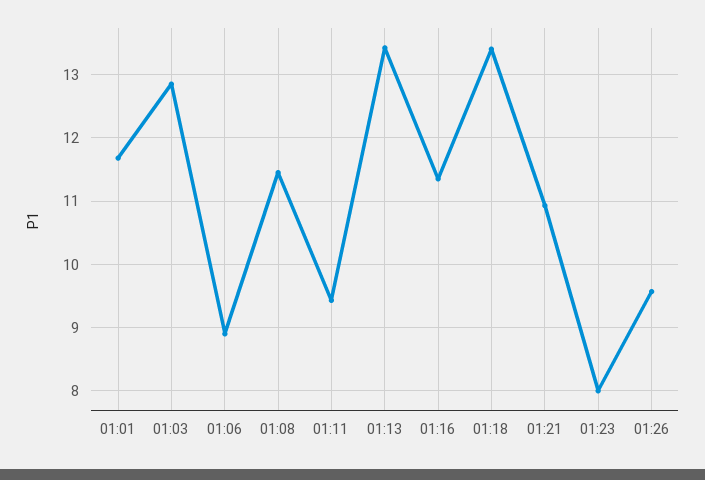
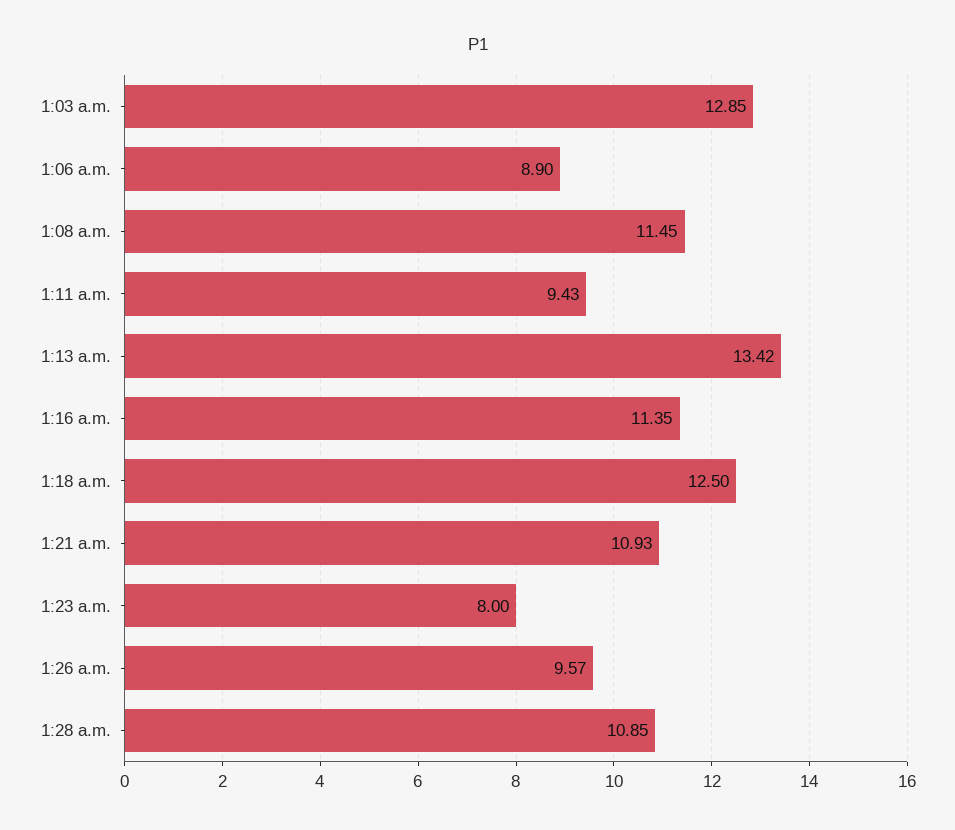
01:01: 11.7 -> none
01:18: 13.4 -> 12.5
1:28 a.m.: none -> 10.85

